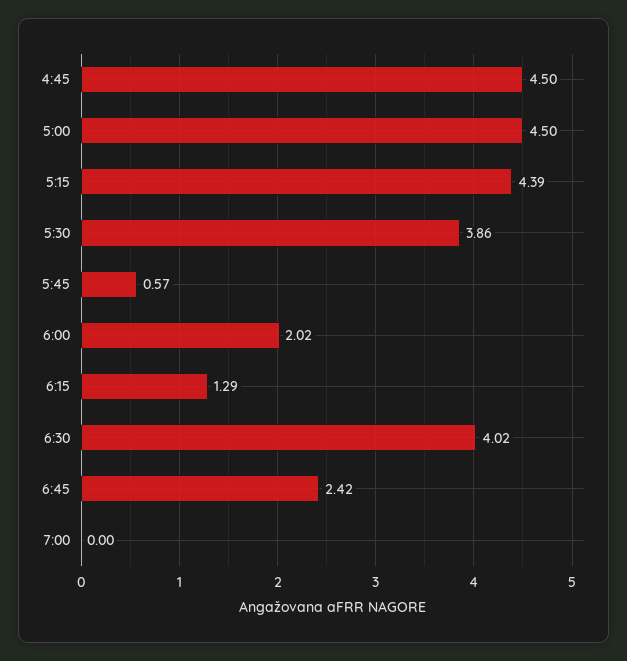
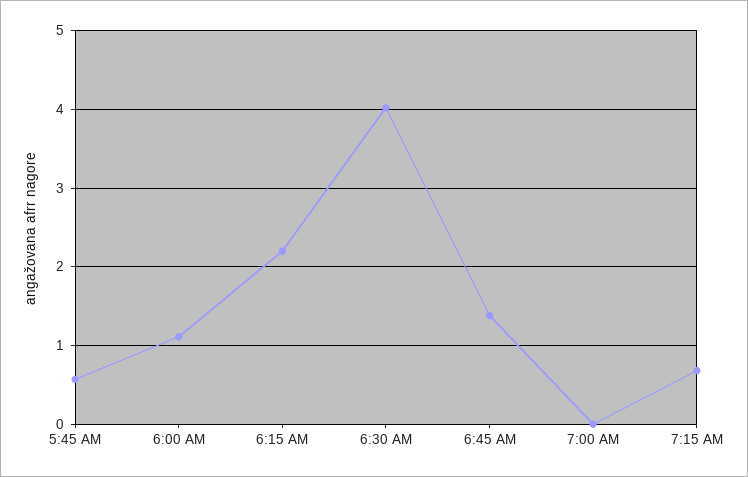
4:45: 4.5 -> none
5:00: 4.5 -> none
5:15: 4.39 -> none
5:30: 3.86 -> none
6:00: 2.02 -> 1.1
6:15: 1.29 -> 2.2
6:45: 2.42 -> 1.4
7:15 AM: none -> 0.7

